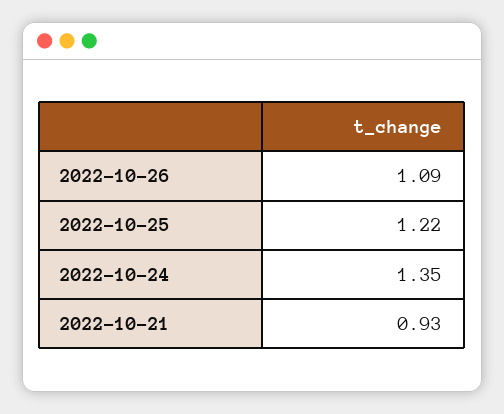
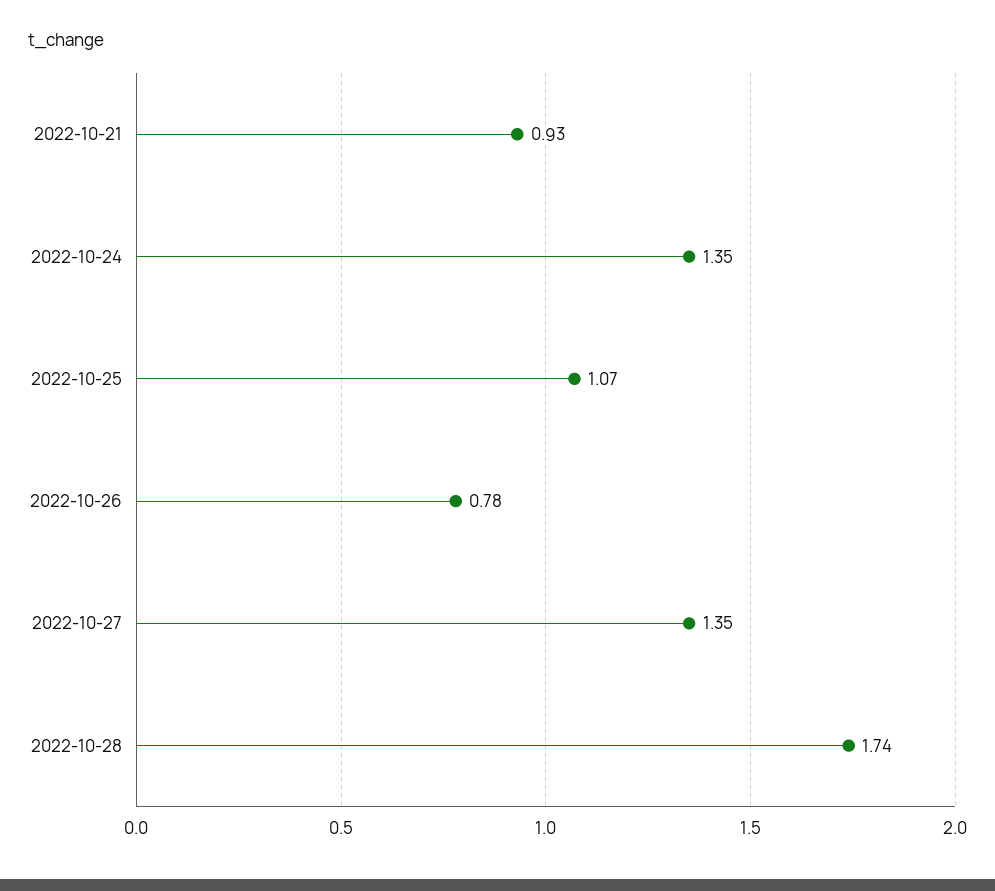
2022-10-26: 1.09 -> 0.78
2022-10-25: 1.22 -> 1.07
2022-10-27: none -> 1.35
2022-10-28: none -> 1.74

